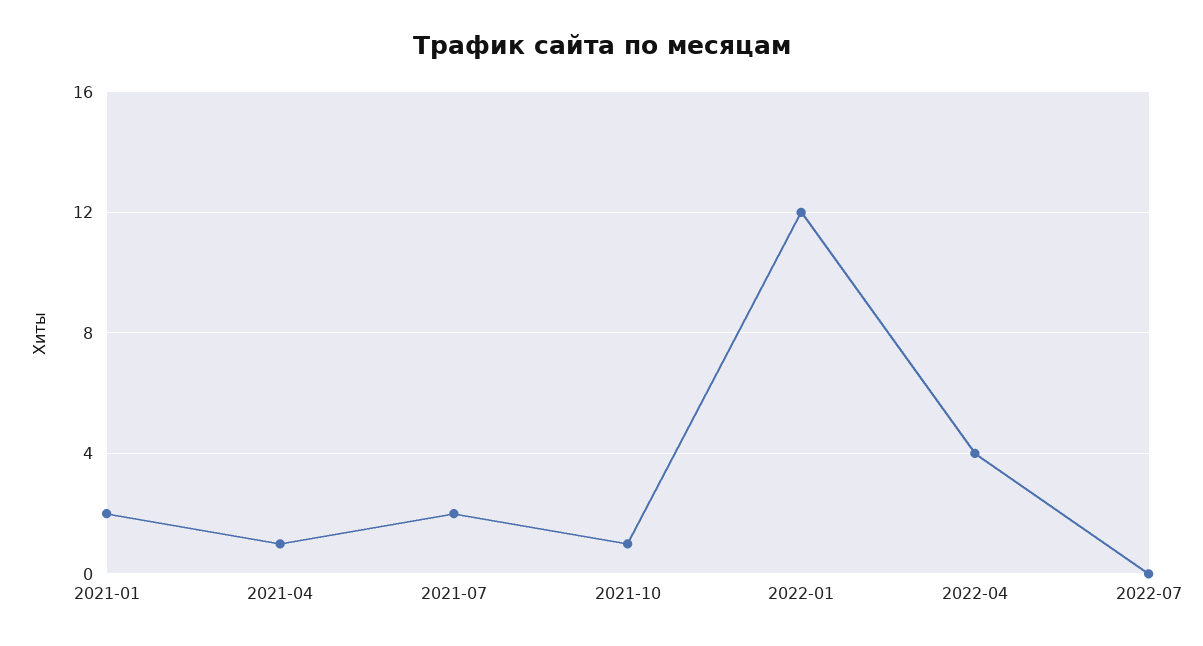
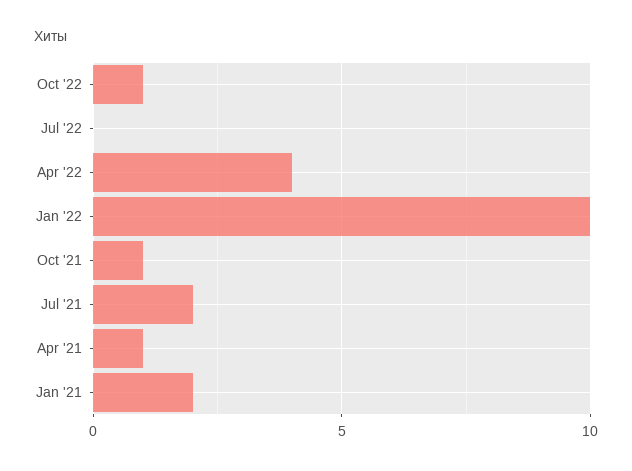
2022-01: 12 -> 10
Oct '22: none -> 1

